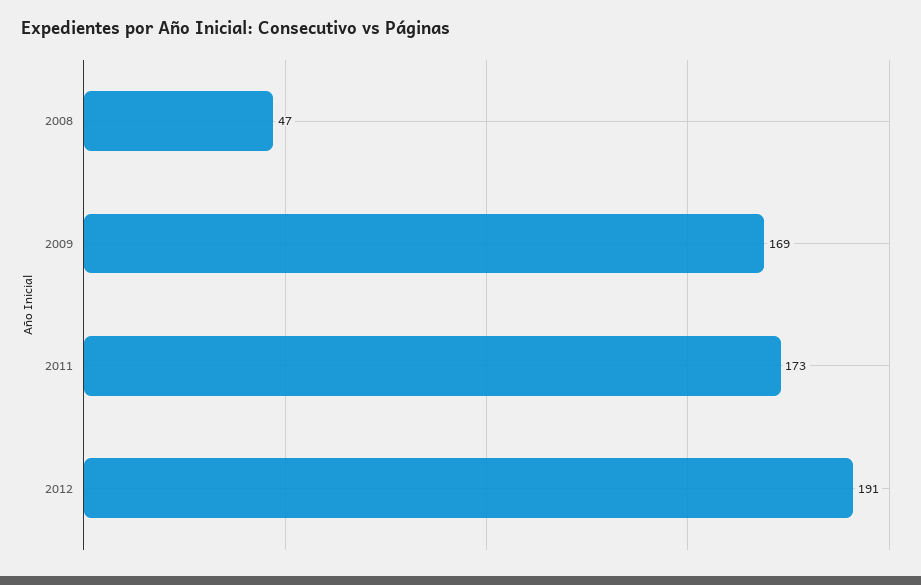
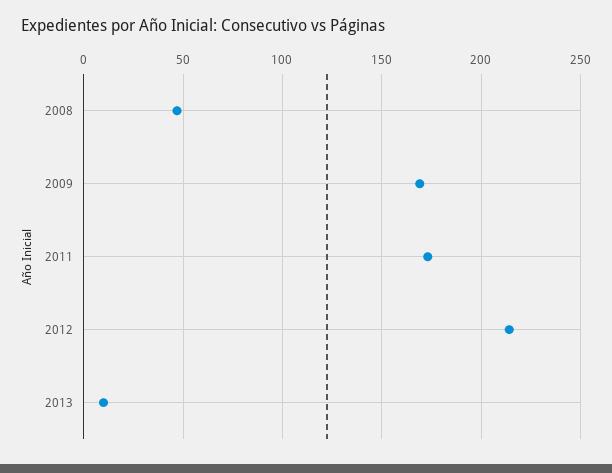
2012: 191 -> 215
2013: none -> 10

